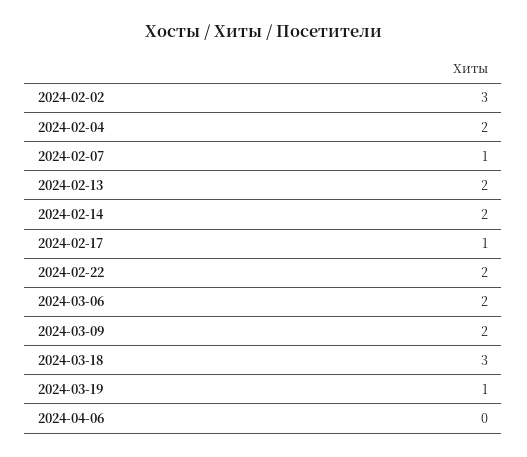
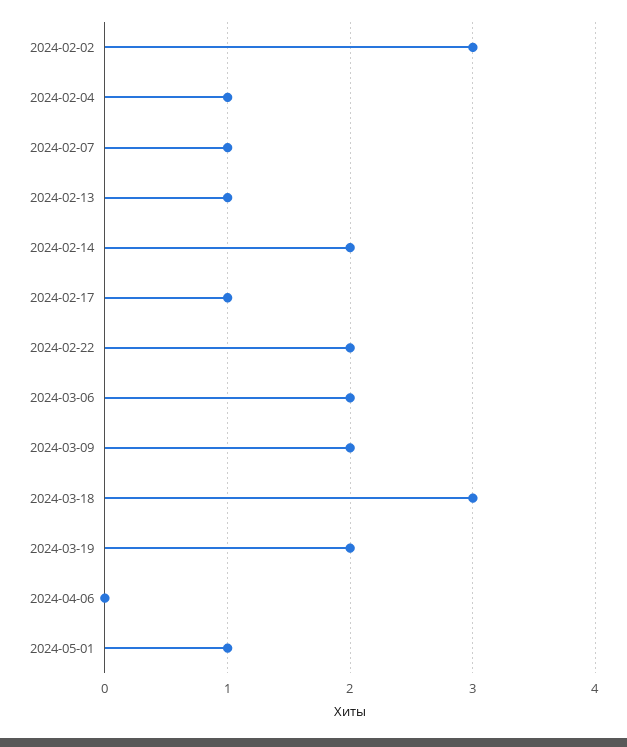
2024-02-04: 2 -> 1
2024-02-13: 2 -> 1
2024-03-19: 1 -> 2
2024-05-01: none -> 1

